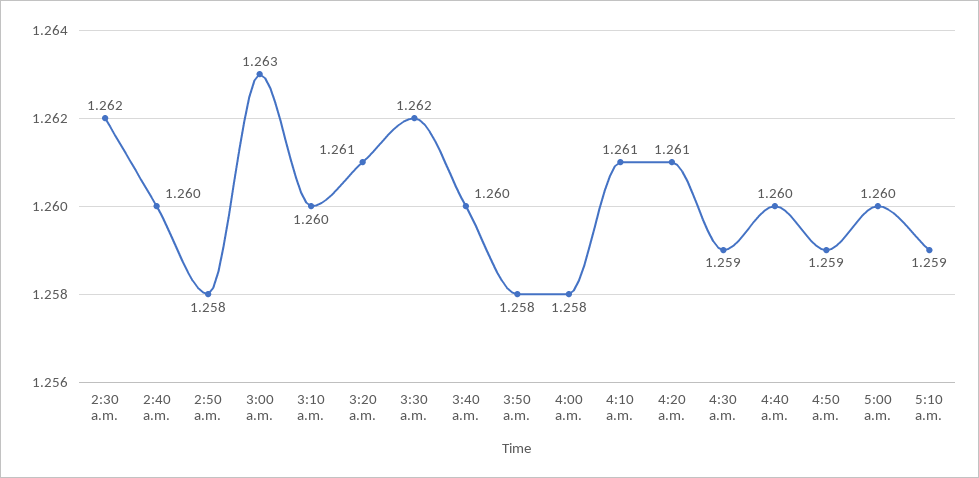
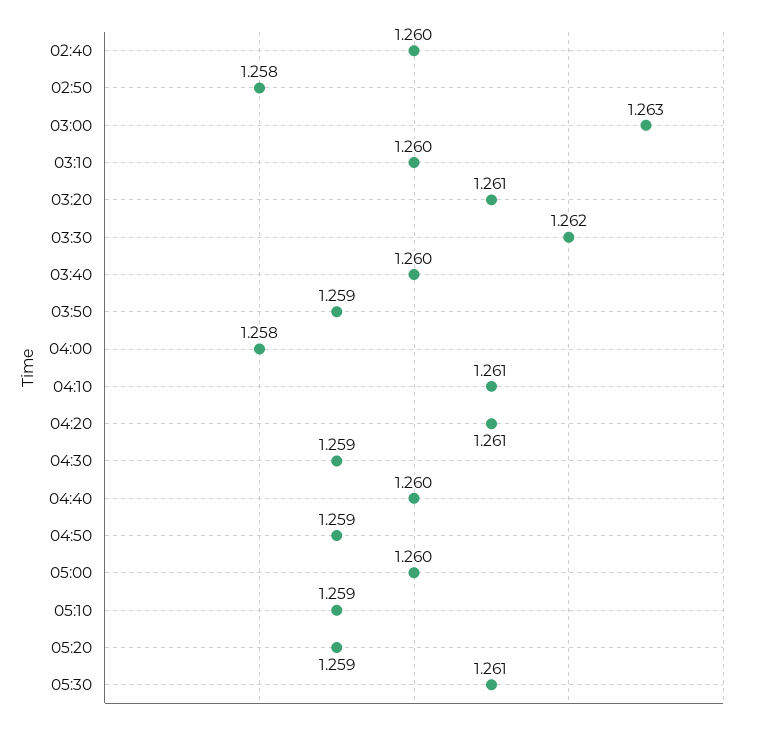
2:30 a.m.: 1.262 -> none
3:50 a.m.: 1.258 -> 1.259
05:20: none -> 1.259
05:30: none -> 1.261

